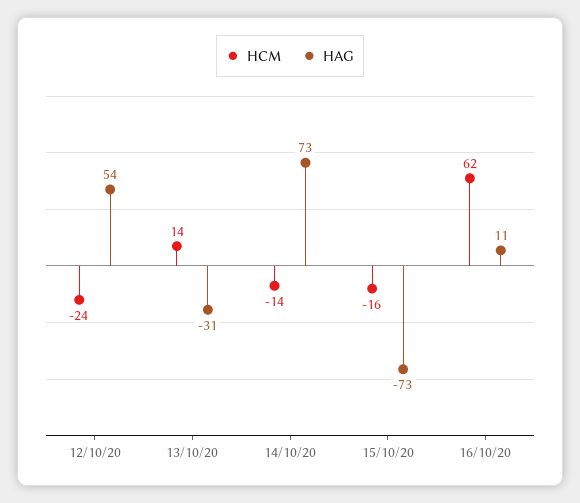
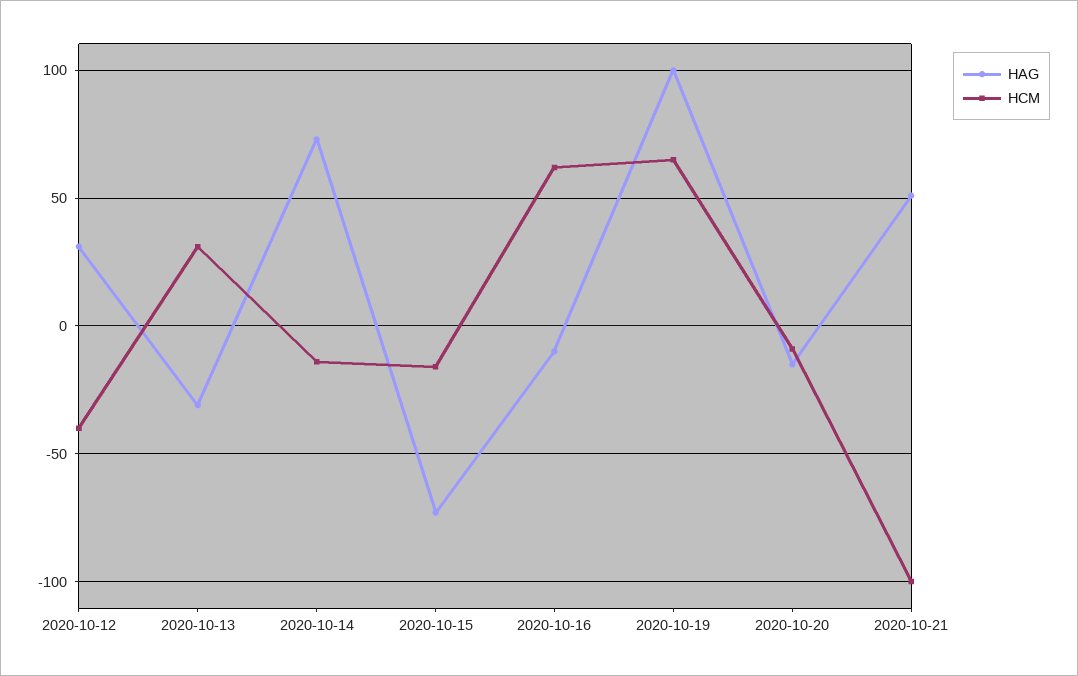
HCM, 12/10/20: -24 -> -40
HAG, 12/10/20: 54 -> 30
HCM, 13/10/20: 14 -> 30
HAG, 16/10/20: 11 -> -10
HAG, 2020-10-19: none -> 100
HCM, 2020-10-19: none -> 65
HAG, 2020-10-20: none -> -15
HCM, 2020-10-20: none -> -10
HAG, 2020-10-21: none -> 50
HCM, 2020-10-21: none -> -100

